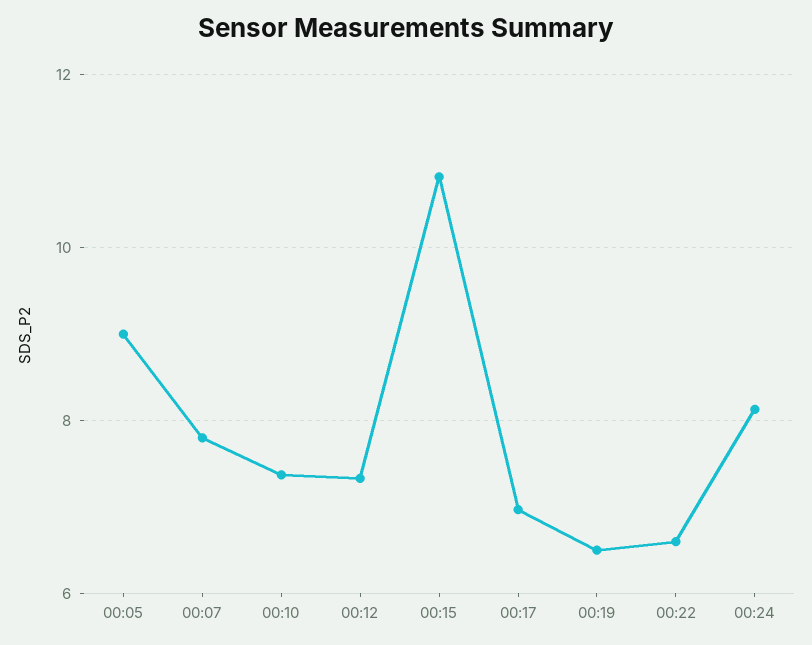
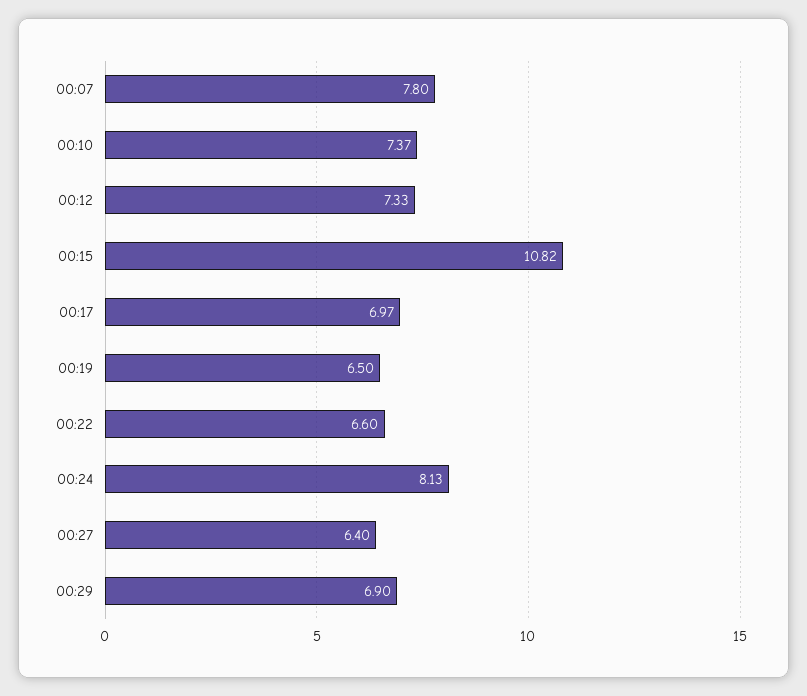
00:05: 9 -> none
00:27: none -> 6.4
00:29: none -> 6.9

